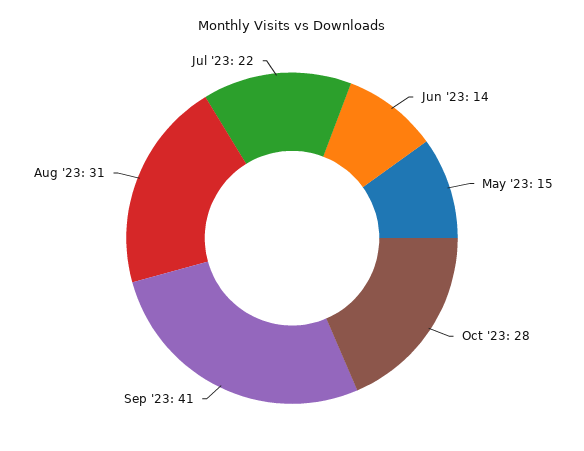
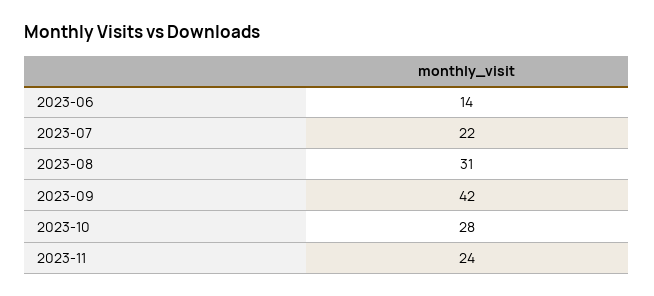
May '23: 15 -> none
Sep '23: 41 -> 42
2023-11: none -> 24

